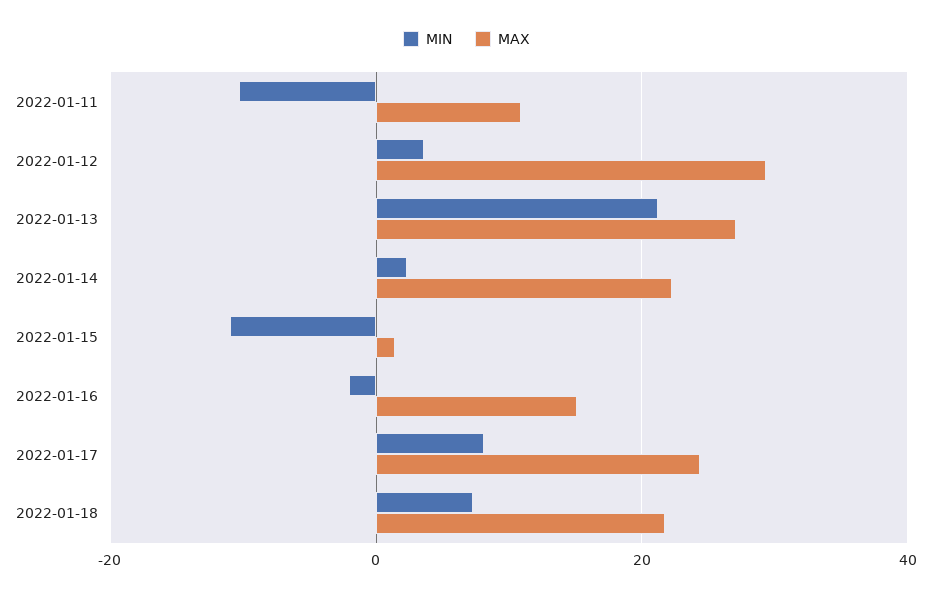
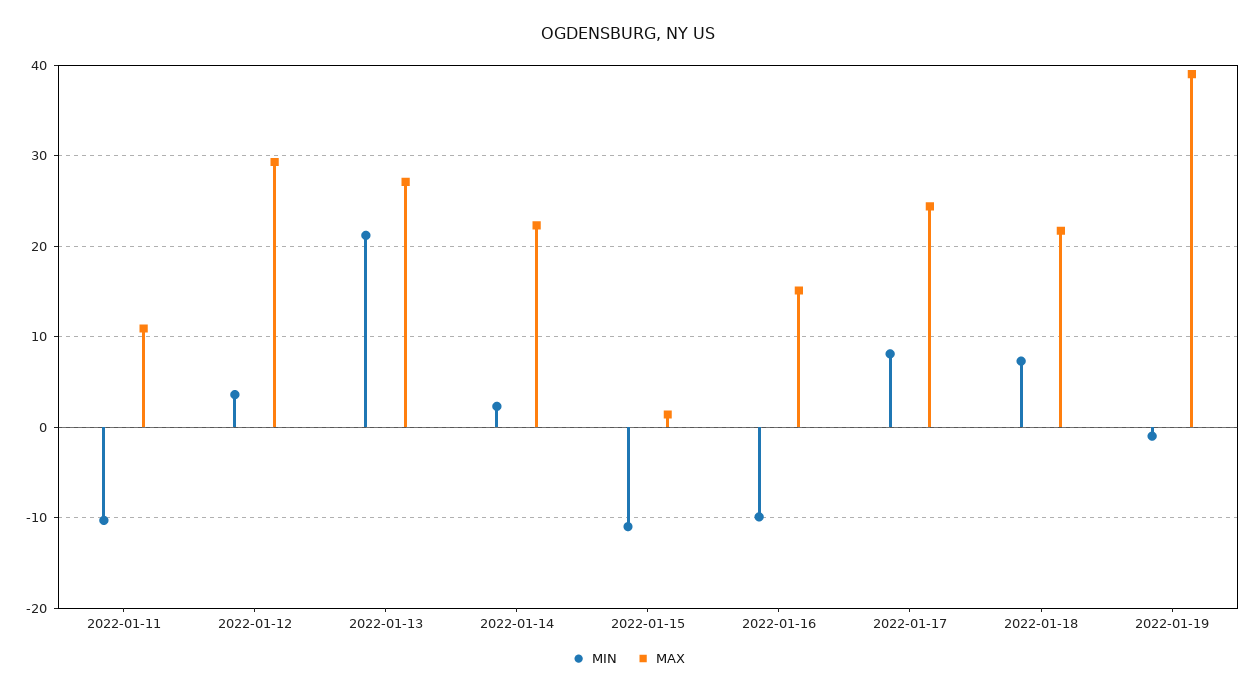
MIN, 2022-01-16: -2 -> -10
MIN, 2022-01-19: none -> -1
MAX, 2022-01-19: none -> 39

